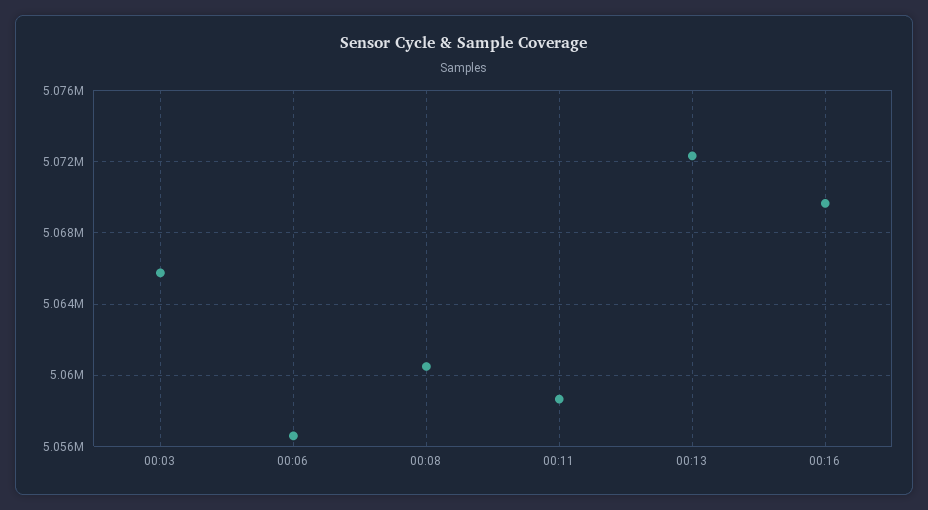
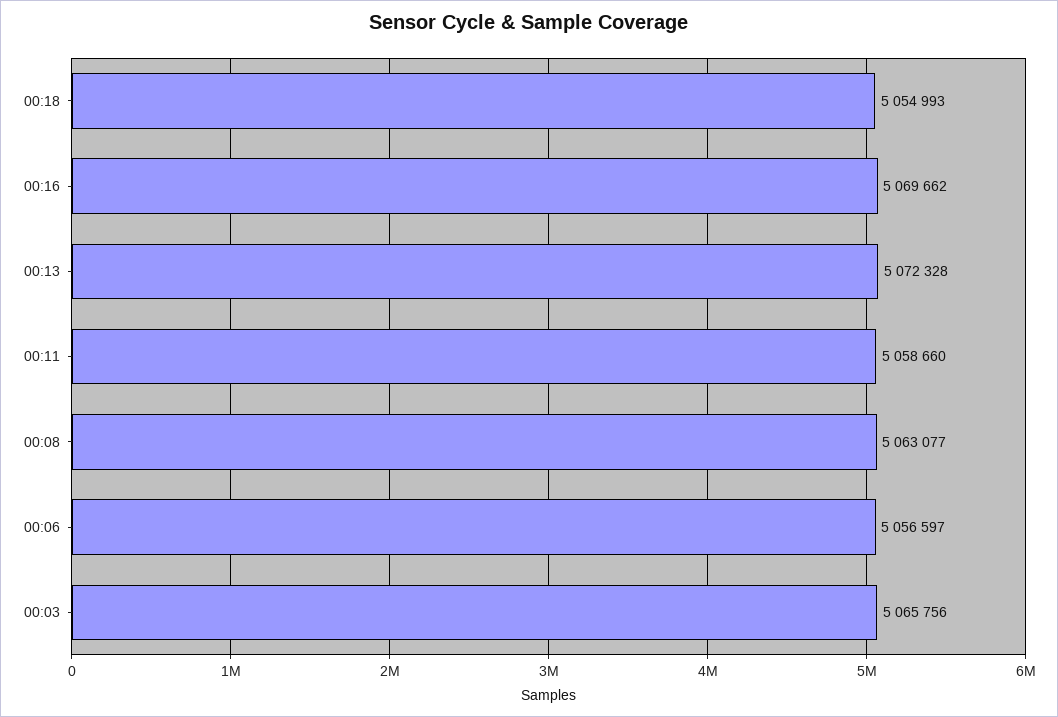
00:08: 5060500 -> 5063077
00:18: none -> 5054993

